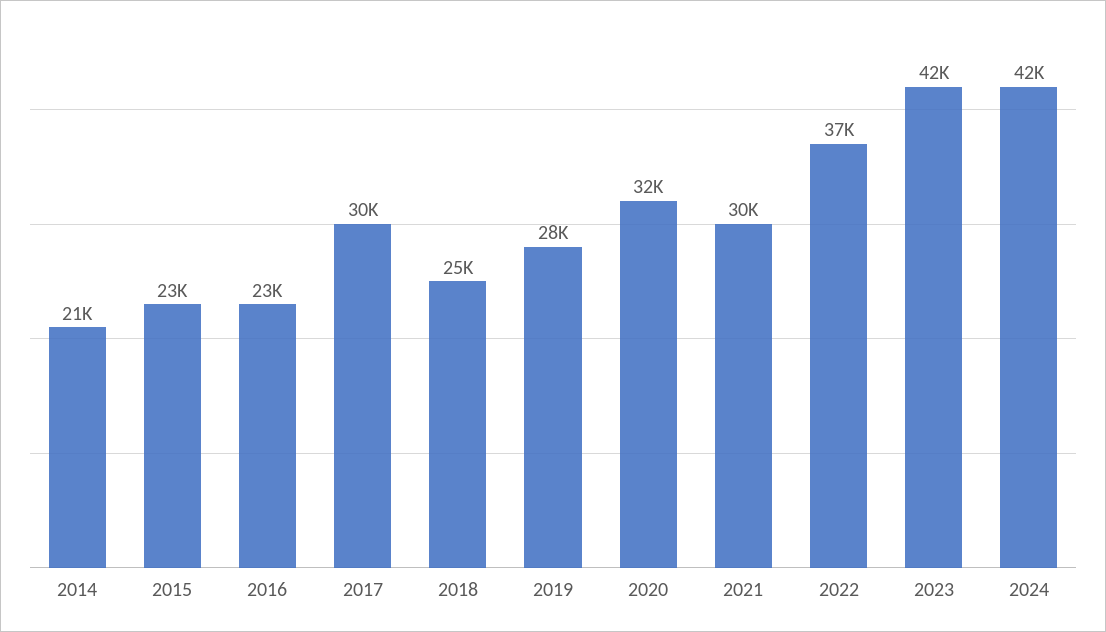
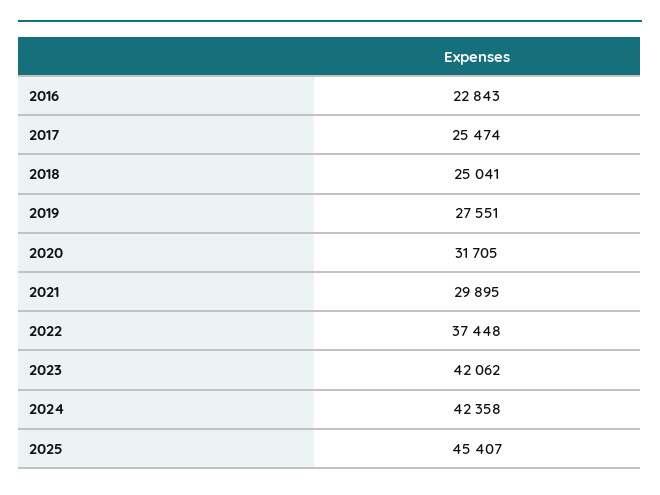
2014: 21000 -> none
2015: 23000 -> none
2017: 30000 -> 25474
2025: none -> 45407

